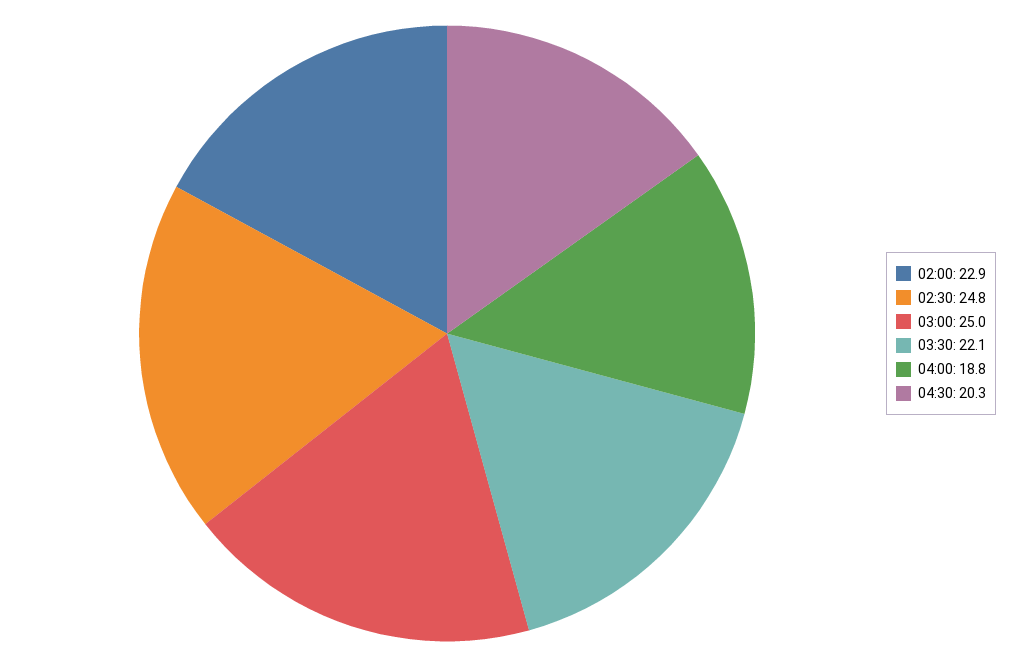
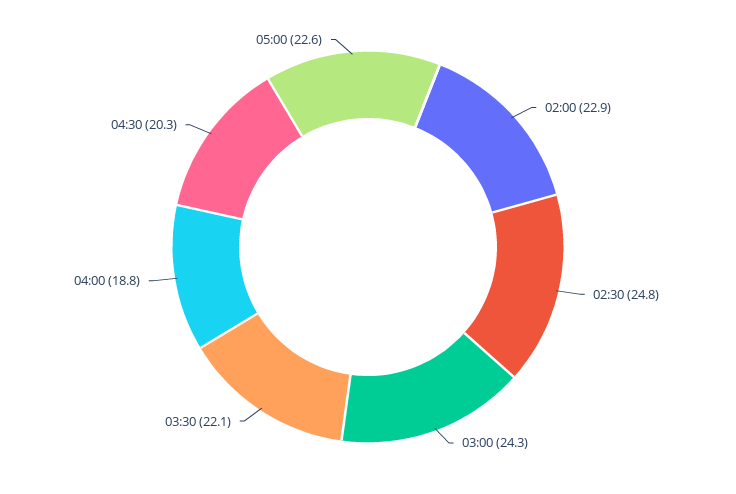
03:00: 25 -> 24.3
05:00: none -> 22.6

